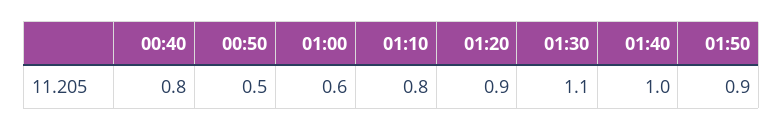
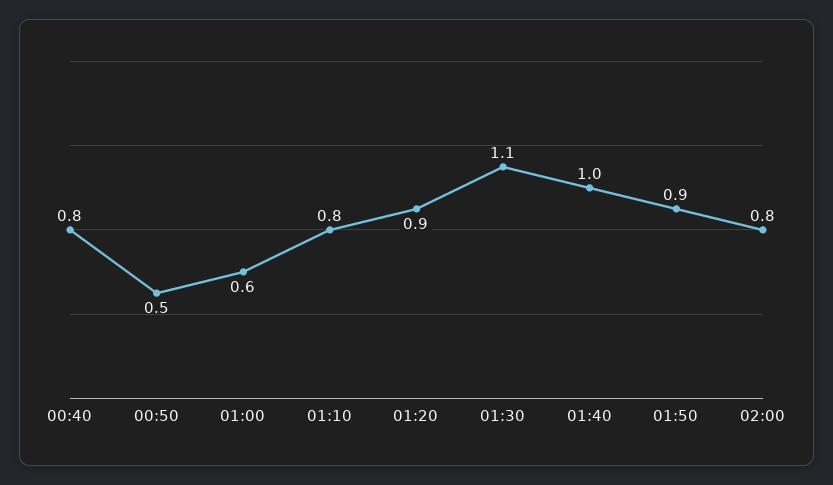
02:00: none -> 0.8

